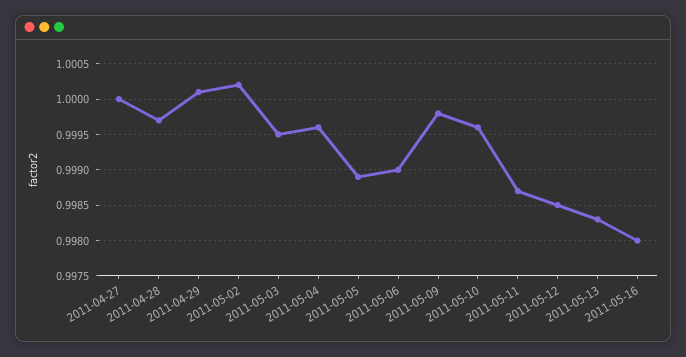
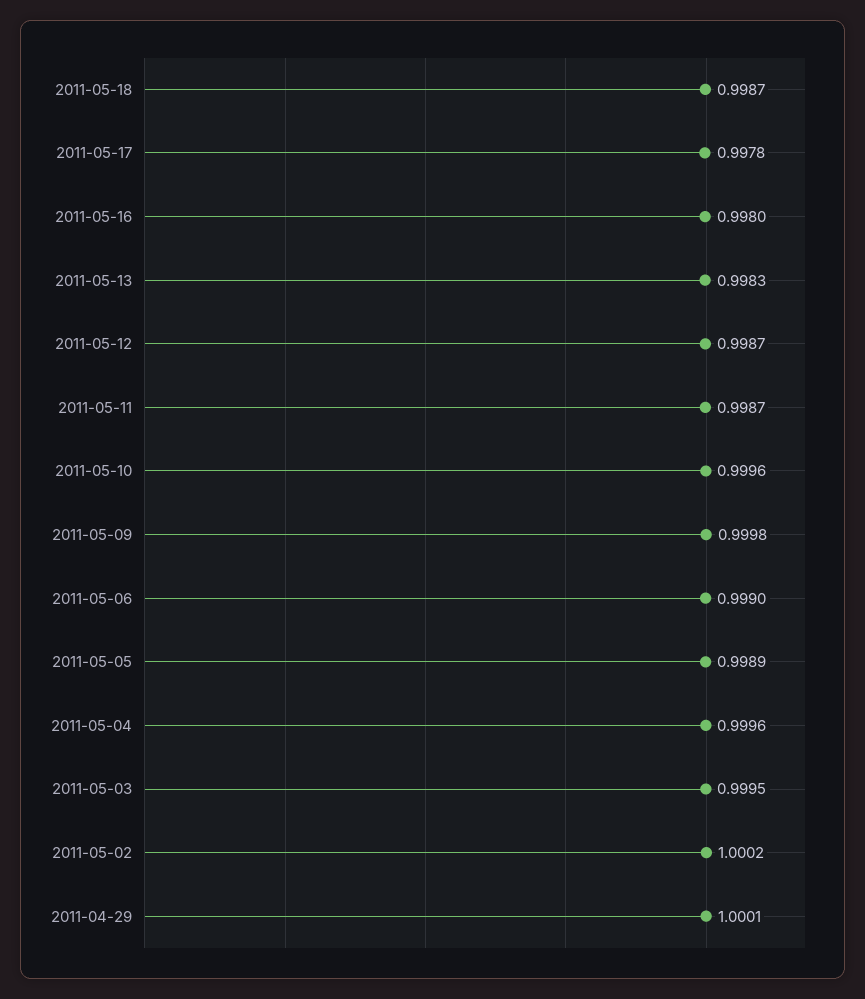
2011-04-27: 1 -> none
2011-04-28: 0.9997 -> none
2011-05-12: 0.9985 -> 0.9987
2011-05-18: none -> 0.9987
2011-05-17: none -> 0.9978

